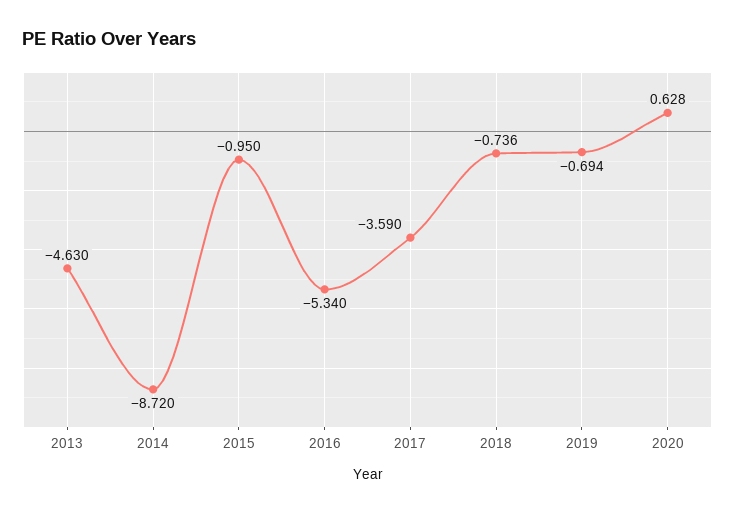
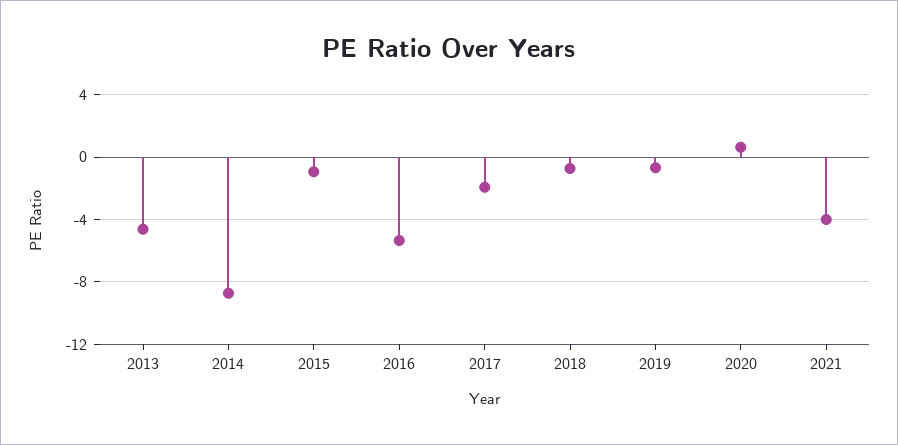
2017: -3.59 -> -2
2021: none -> -4

